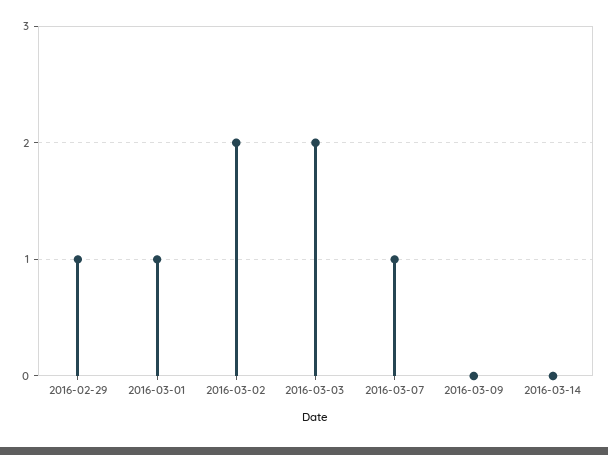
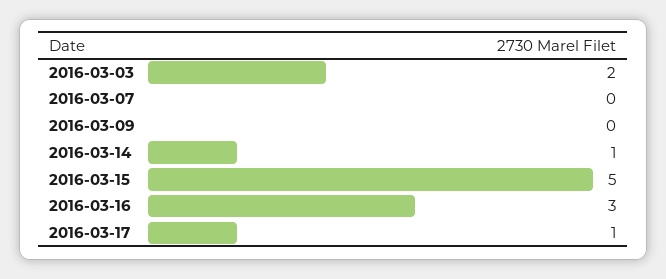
2016-02-29: 1 -> none
2016-03-01: 1 -> none
2016-03-02: 2 -> none
2016-03-07: 1 -> 0
2016-03-14: 0 -> 1
2016-03-15: none -> 5
2016-03-16: none -> 3
2016-03-17: none -> 1

